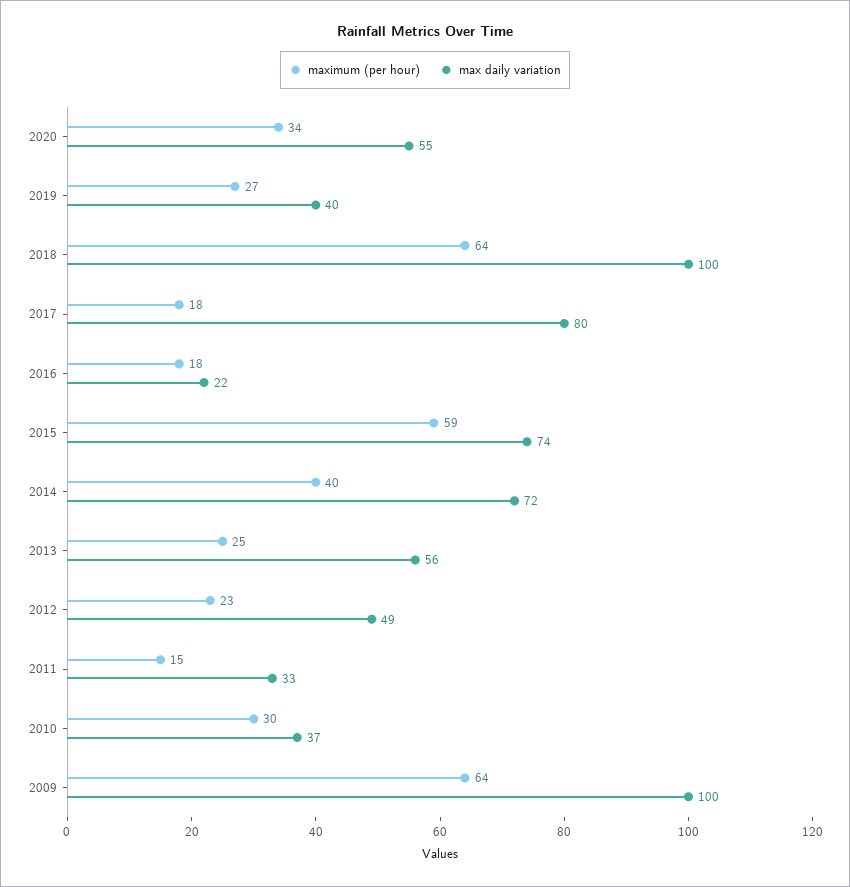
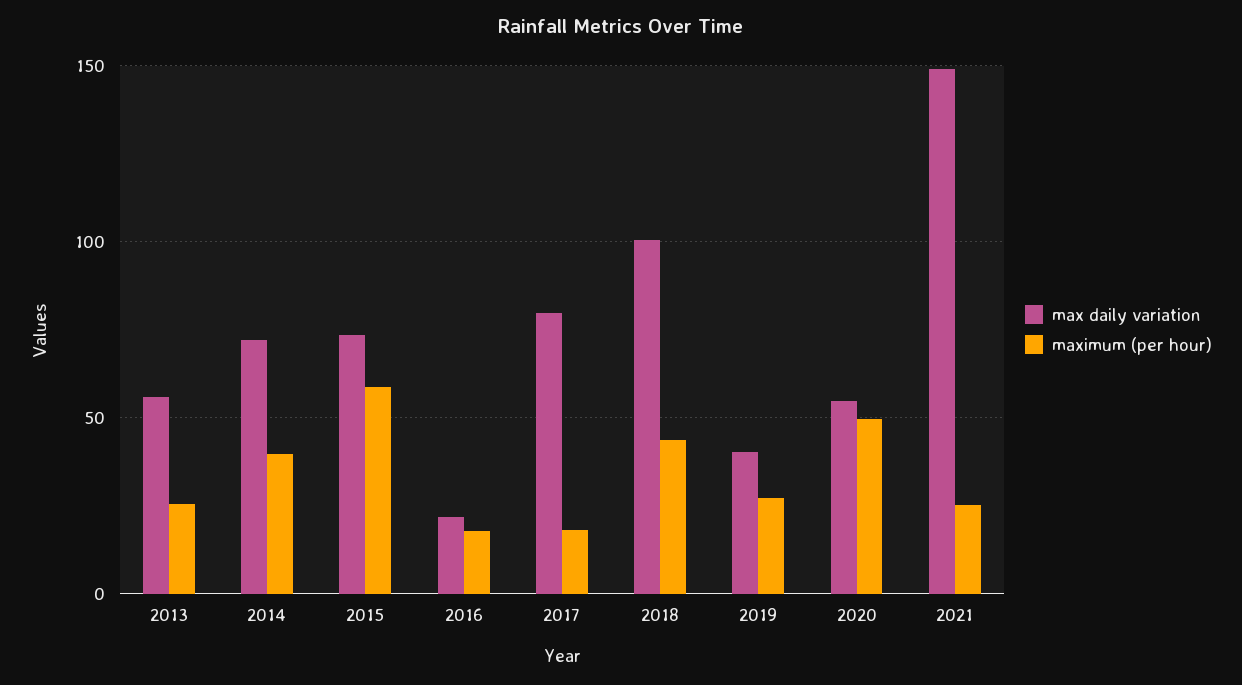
maximum (per hour), 2020: 34 -> 50
maximum (per hour), 2018: 64 -> 45
maximum (per hour), 2012: 23 -> none
max daily variation, 2012: 49 -> none
maximum (per hour), 2011: 15 -> none
max daily variation, 2011: 33 -> none
maximum (per hour), 2010: 30 -> none
max daily variation, 2010: 37 -> none
maximum (per hour), 2009: 64 -> none
max daily variation, 2009: 100 -> none
max daily variation, 2021: none -> 150
maximum (per hour), 2021: none -> 25

